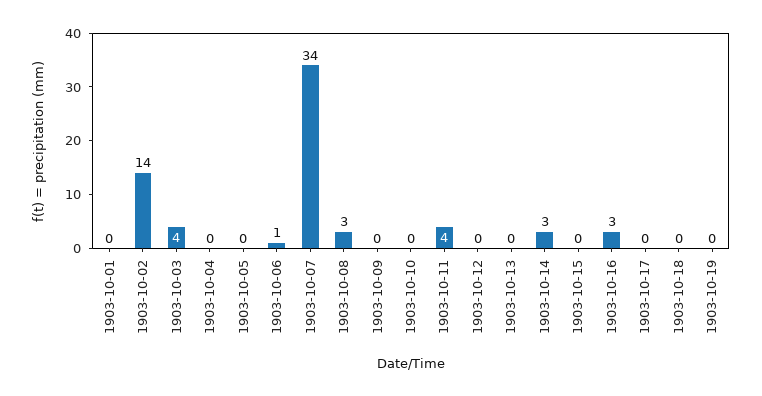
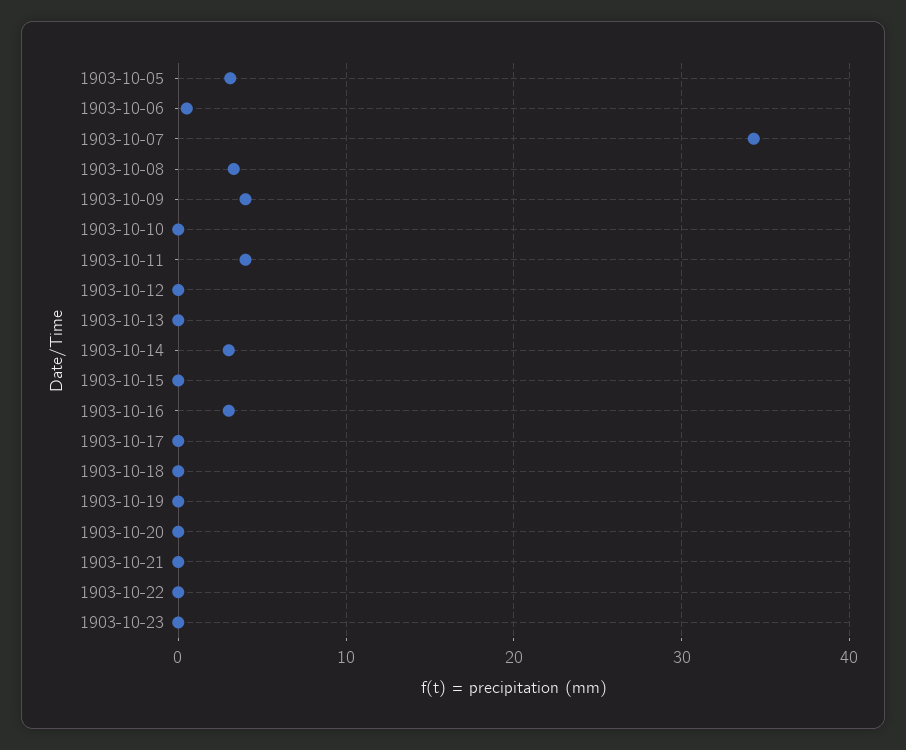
1903-10-01: 0 -> none
1903-10-02: 14 -> none
1903-10-03: 4 -> none
1903-10-04: 0 -> none
1903-10-05: 0 -> 3
1903-10-09: 0 -> 4
1903-10-20: none -> 0
1903-10-21: none -> 0
1903-10-22: none -> 0
1903-10-23: none -> 0

